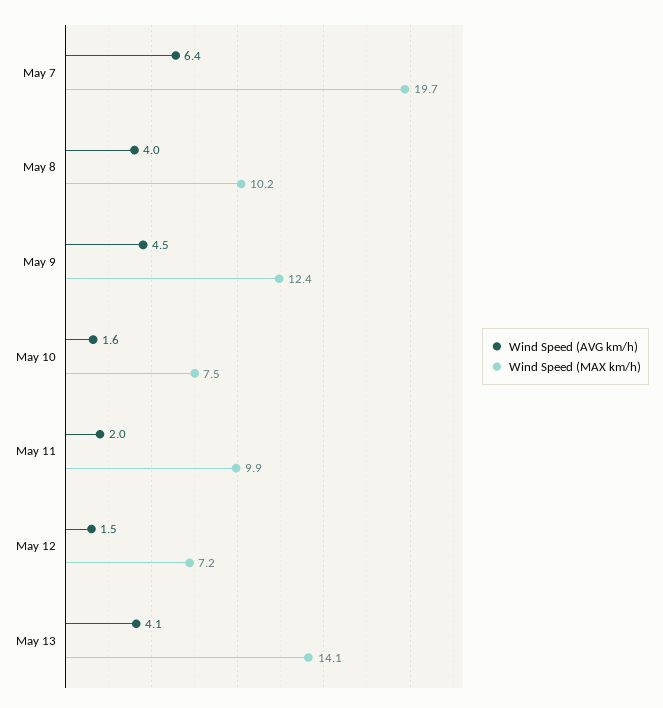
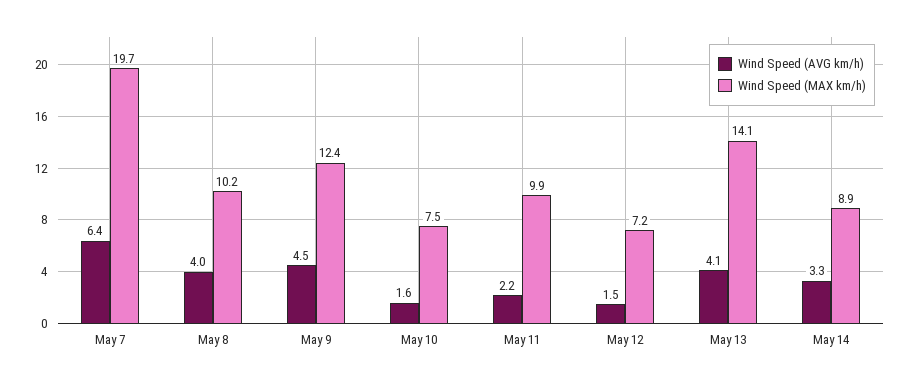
Wind Speed (AVG km/h), May 11: 2 -> 2.2
Wind Speed (AVG km/h), May 14: none -> 3.3
Wind Speed (MAX km/h), May 14: none -> 8.9

